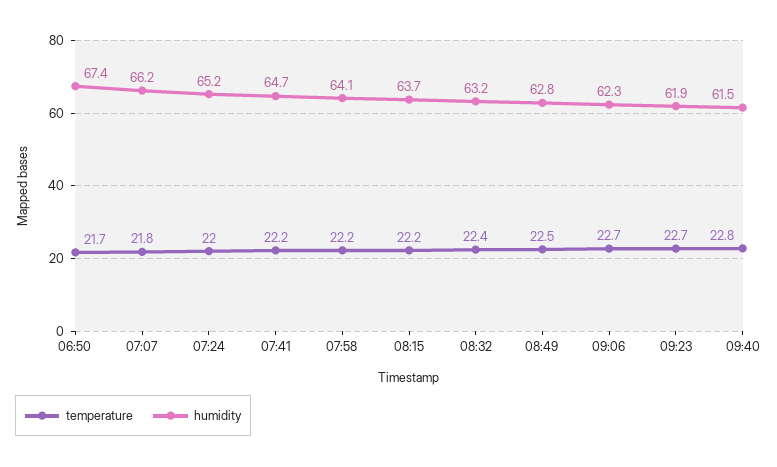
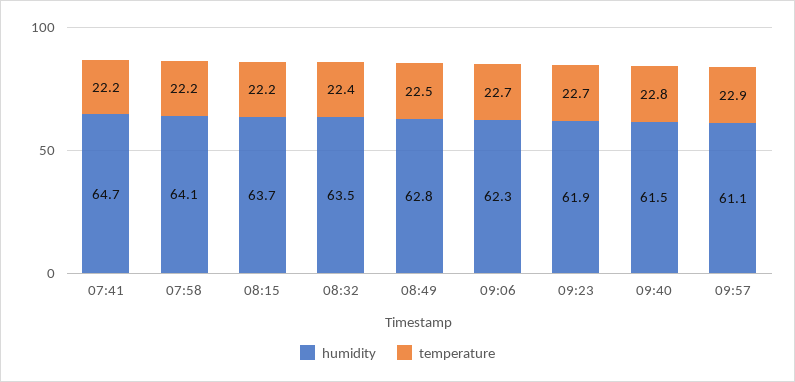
temperature, 06:50: 21.7 -> none
humidity, 06:50: 67.4 -> none
temperature, 07:07: 21.8 -> none
humidity, 07:07: 66.2 -> none
temperature, 07:24: 22 -> none
humidity, 07:24: 65.2 -> none
humidity, 08:32: 63.2 -> 63.5
humidity, 09:57: none -> 61.1
temperature, 09:57: none -> 22.9

